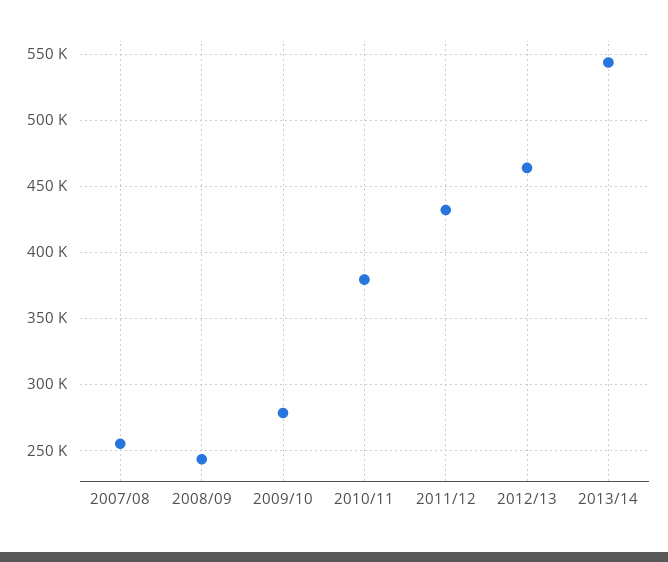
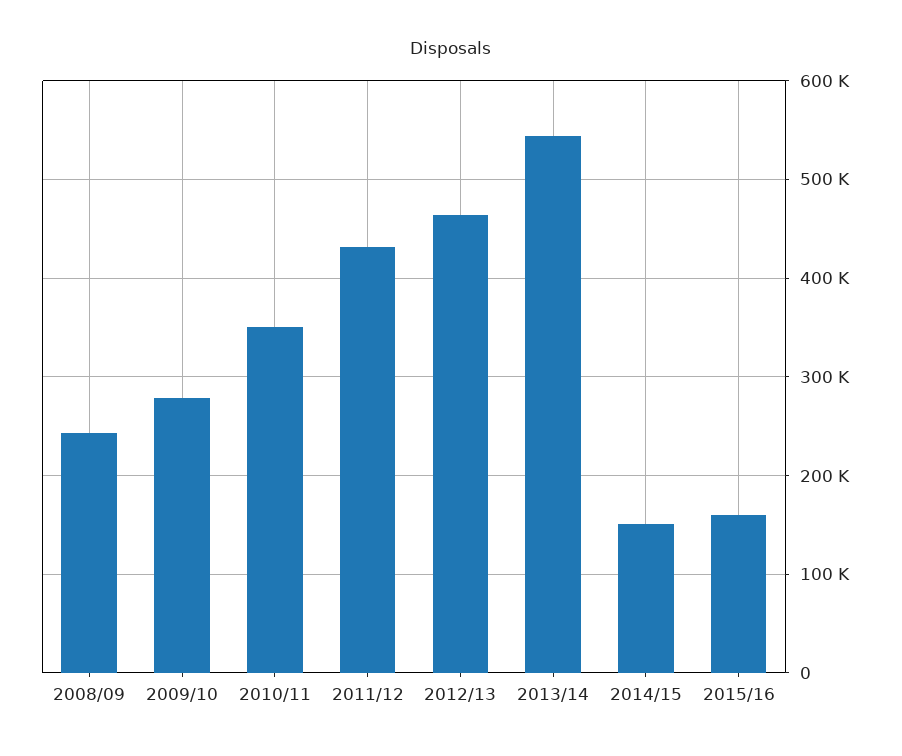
2007/08: 255000 -> none
2010/11: 380000 -> 350000
2014/15: none -> 150000
2015/16: none -> 160000

